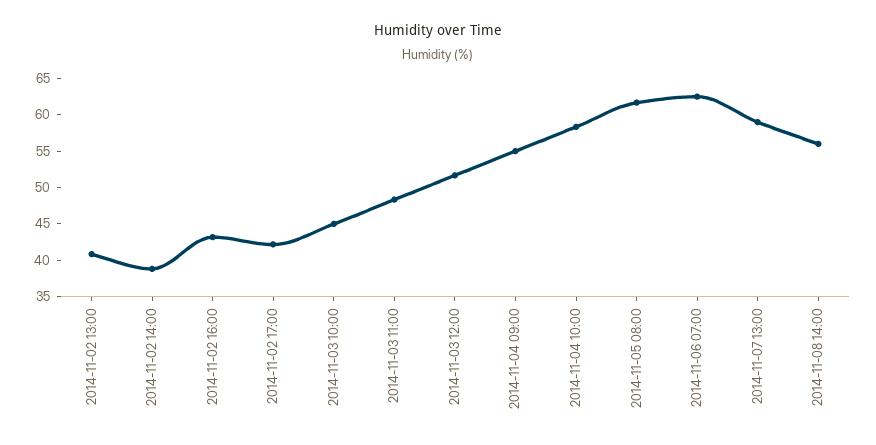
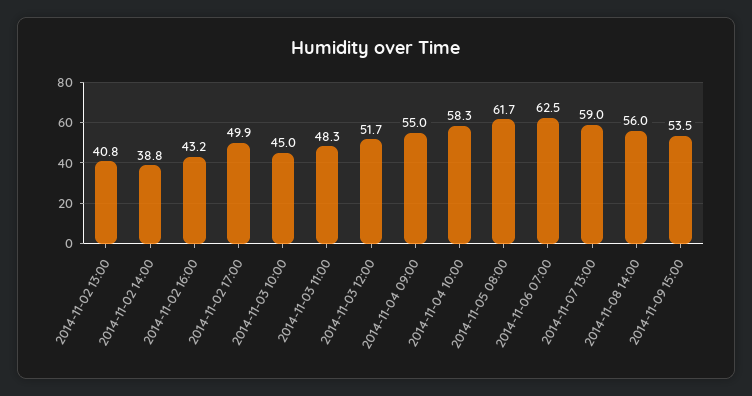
2014-11-02 17:00: 42.5 -> 49.9
2014-11-09 15:00: none -> 53.5

